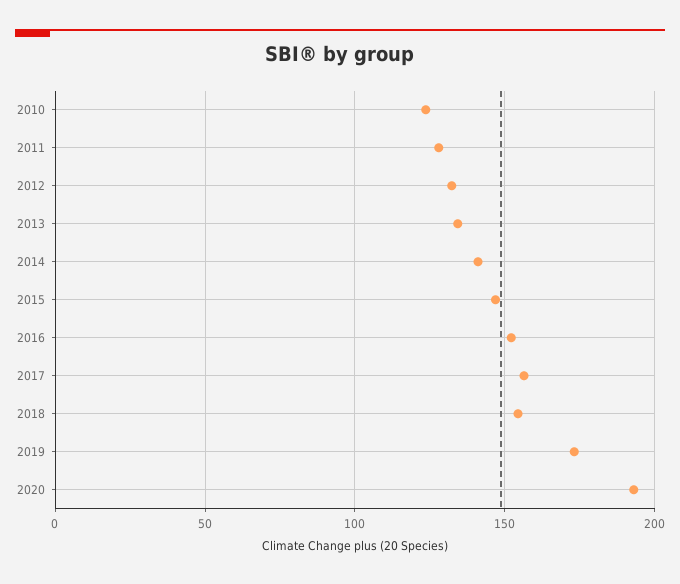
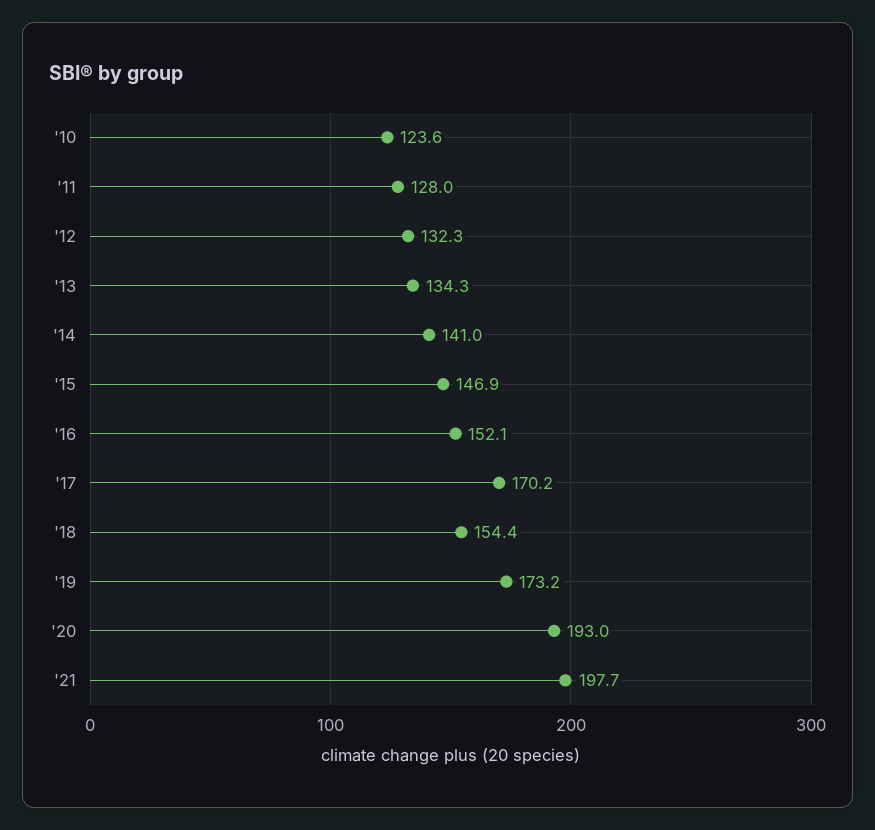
2017: 155 -> 170.2
'21: none -> 197.7

